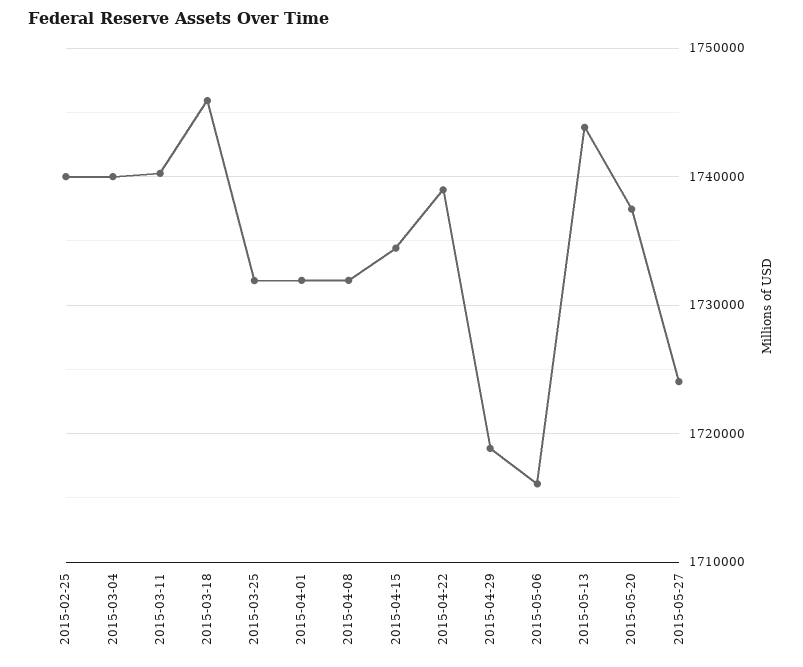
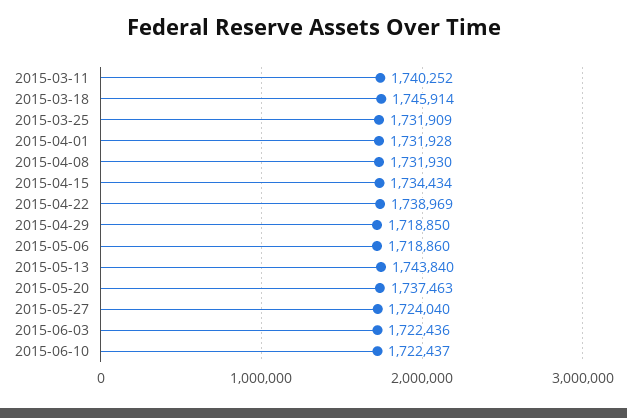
2015-02-25: 1740000 -> none
2015-03-04: 1740000 -> none
2015-05-06: 1716000 -> 1718860
2015-06-03: none -> 1722436
2015-06-10: none -> 1722437

